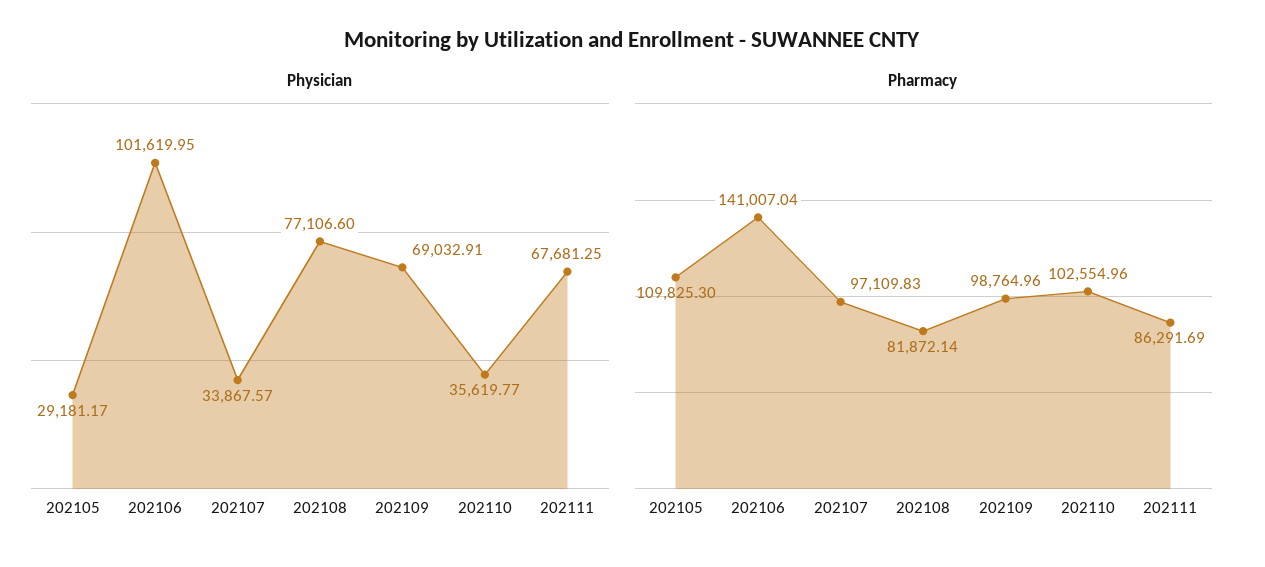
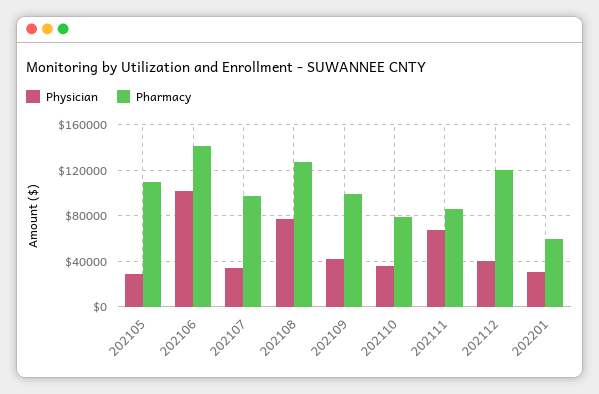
Physician, 202109: 69032.91 -> 40000
Pharmacy, 202108: 81872.14 -> 130000
Pharmacy, 202110: 102554.96 -> 80000
Physician, 202112: none -> 40000
Pharmacy, 202112: none -> 120000
Physician, 202201: none -> 30000
Pharmacy, 202201: none -> 60000

